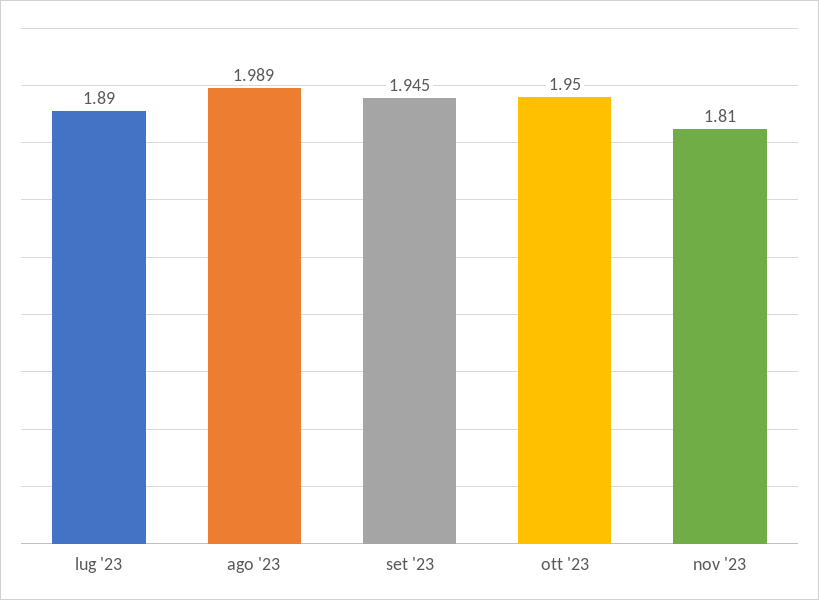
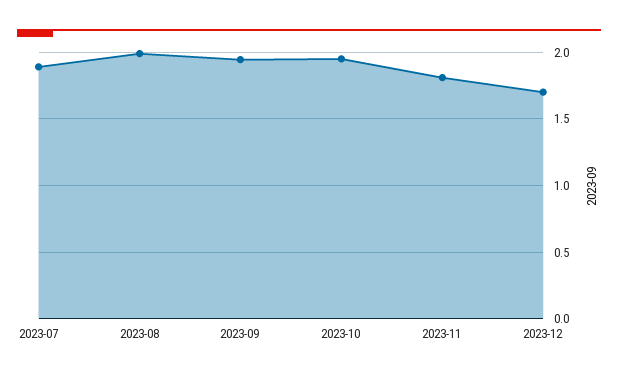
2023-12: none -> 1.7

